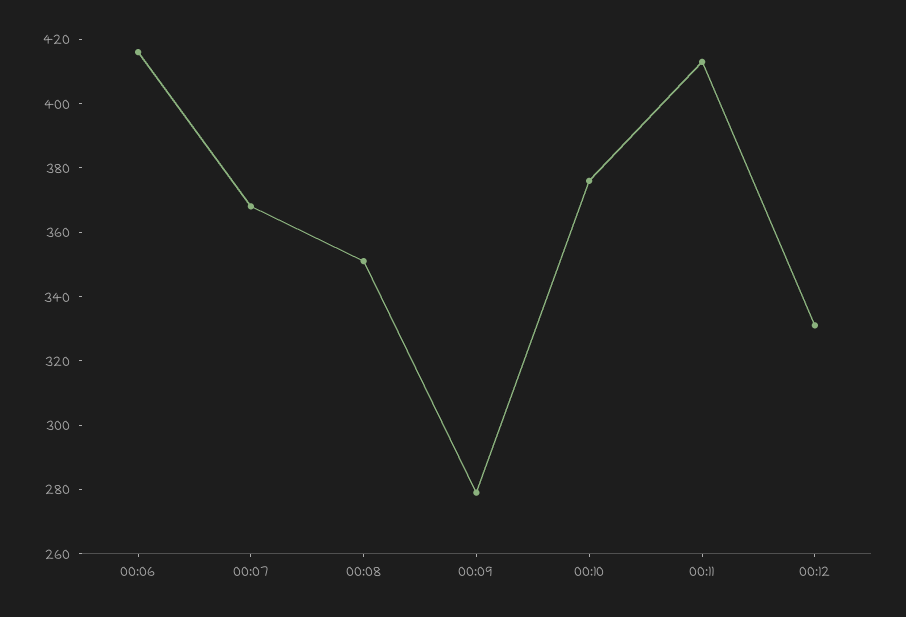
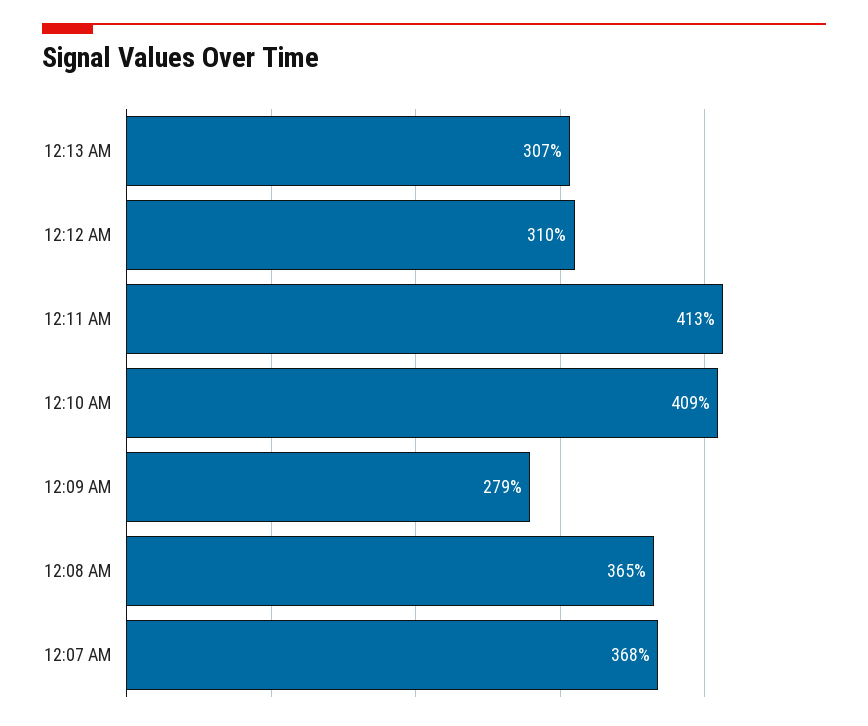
00:06: 415 -> none
00:08: 350 -> 365
00:10: 375 -> 409
00:12: 330 -> 310
12:13 AM: none -> 307

